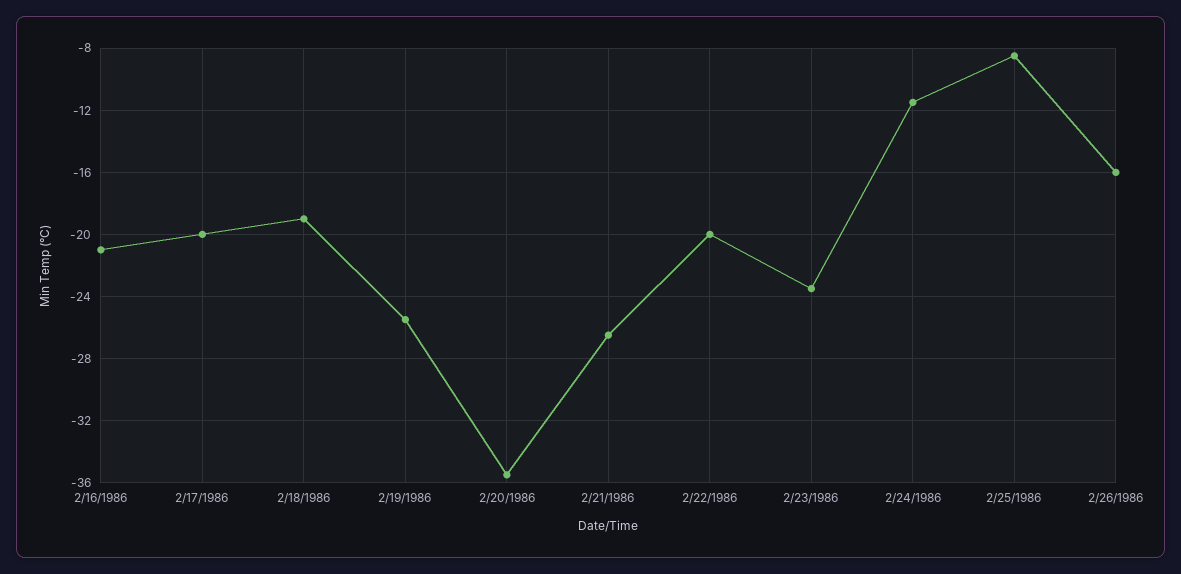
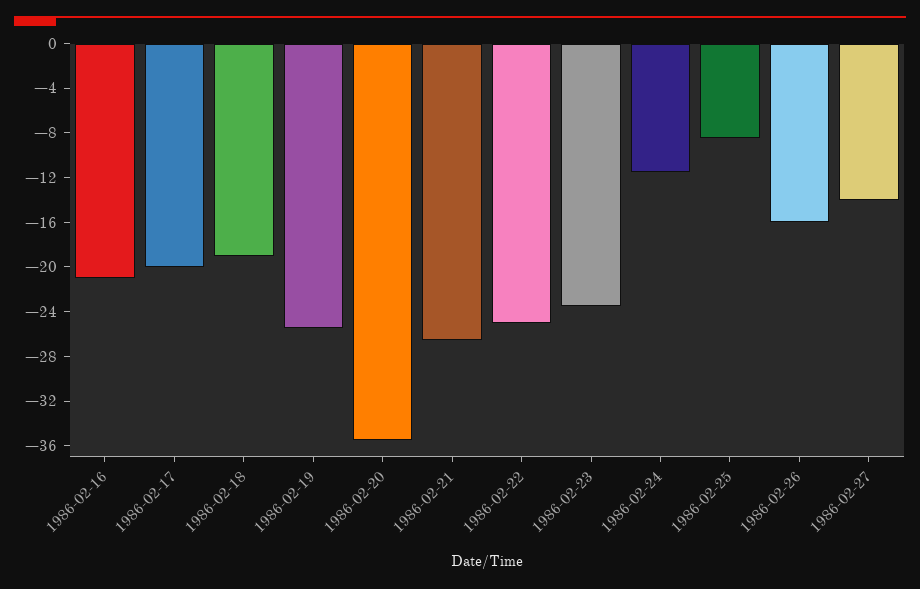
2/22/1986: -20 -> -25
1986-02-27: none -> -14

